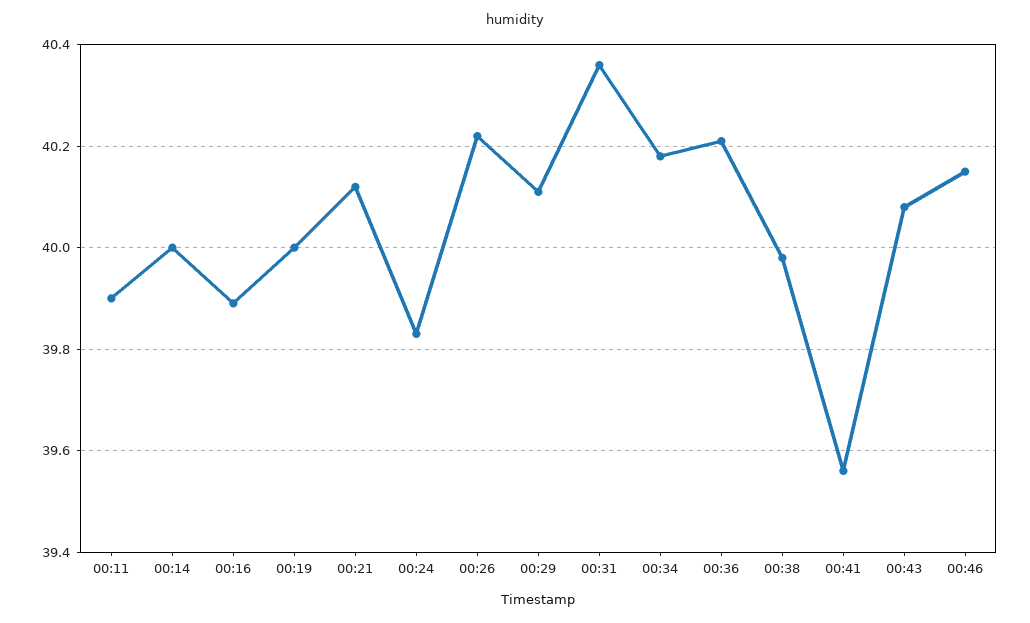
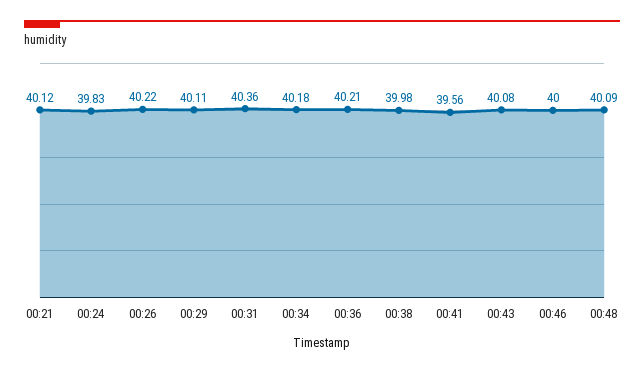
00:11: 39.9 -> none
00:14: 40 -> none
00:16: 39.9 -> none
00:19: 40 -> none
00:46: 40.15 -> 40
00:48: none -> 40.09

